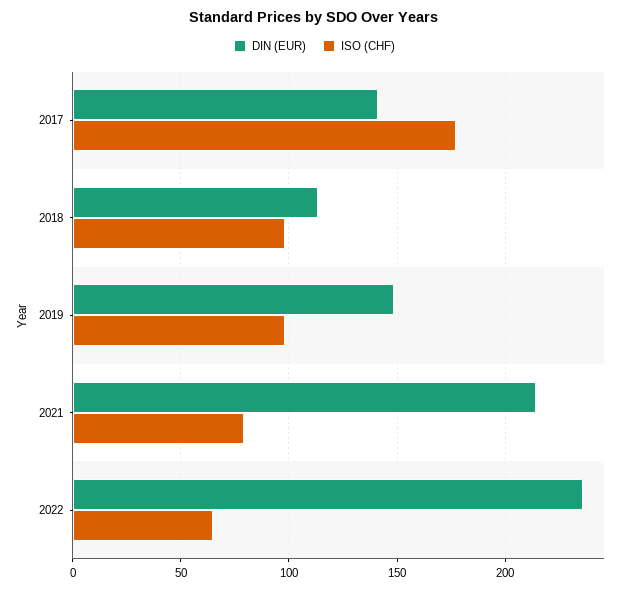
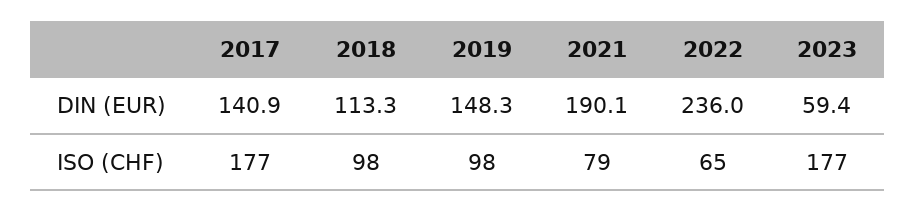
DIN (EUR), 2021: 215 -> 190.1
DIN (EUR), 2023: none -> 59.4
ISO (CHF), 2023: none -> 177

